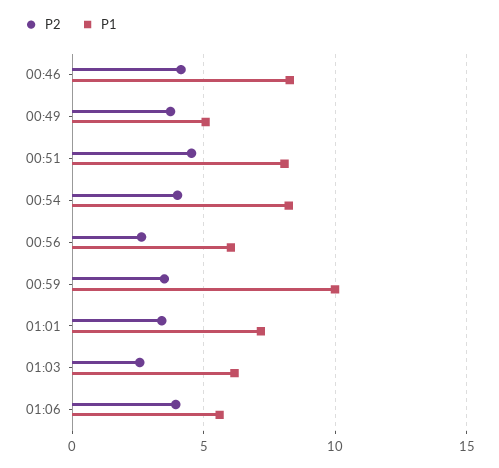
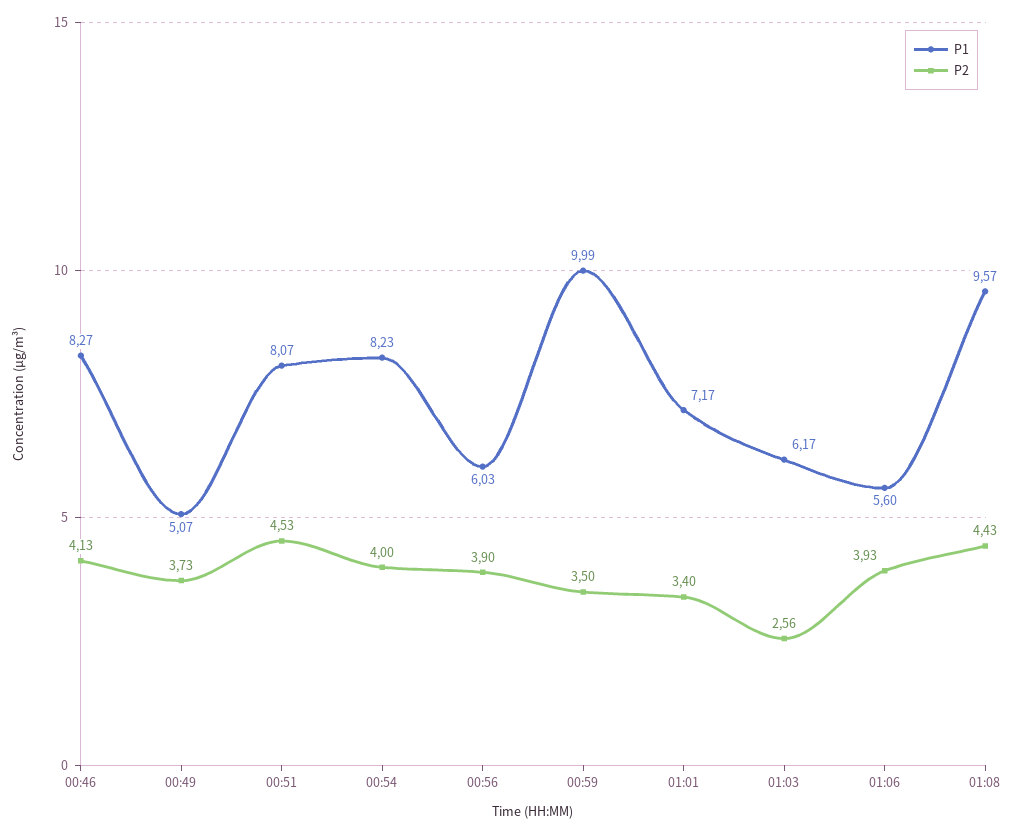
P2, 00:56: 2.5 -> 3.9
P1, 01:08: none -> 9.57
P2, 01:08: none -> 4.43

